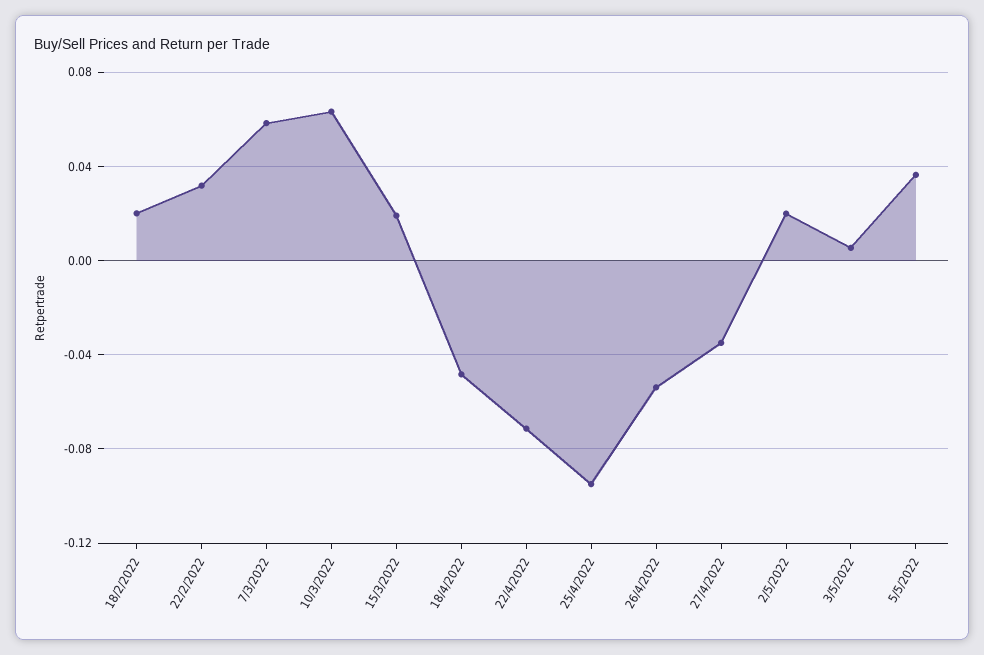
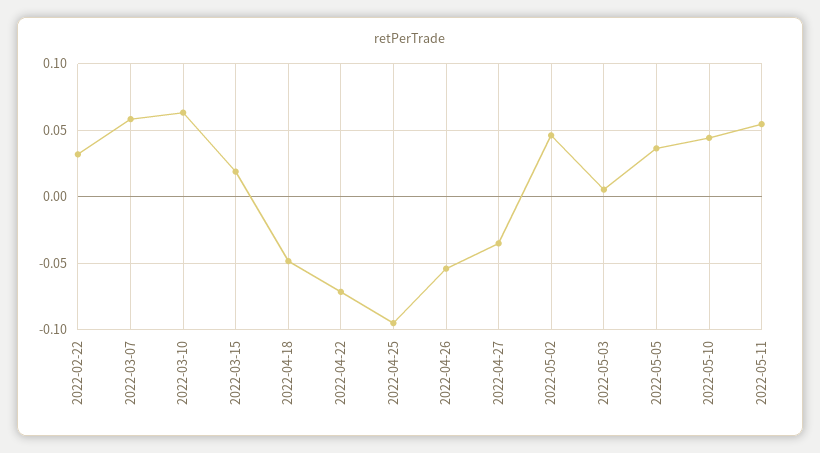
18/2/2022: 0.02 -> none
2/5/2022: 0.02 -> 0.045
2022-05-10: none -> 0.045
2022-05-11: none -> 0.055

